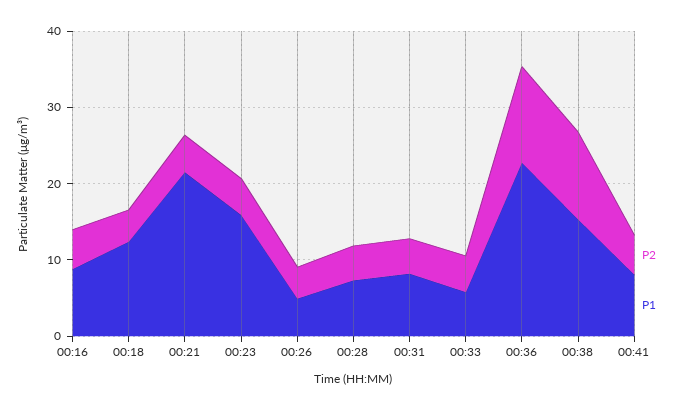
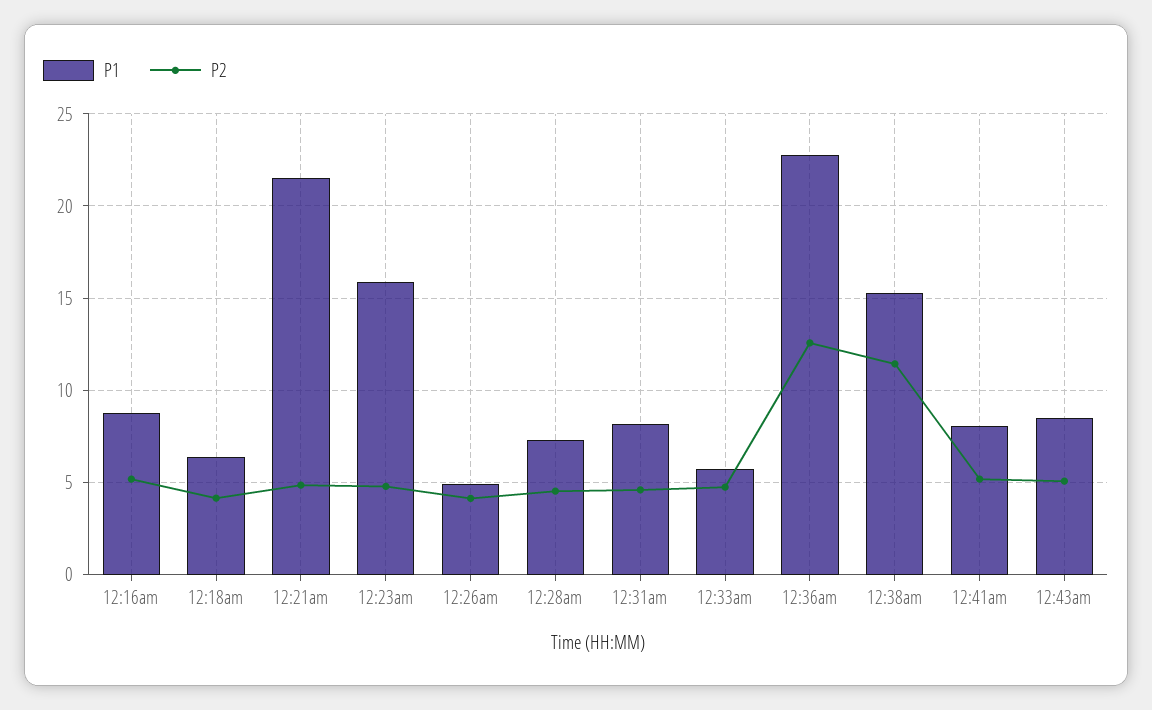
P1, 00:18: 12 -> 6.5
P1, 12:43am: none -> 8.5
P2, 12:43am: none -> 5

